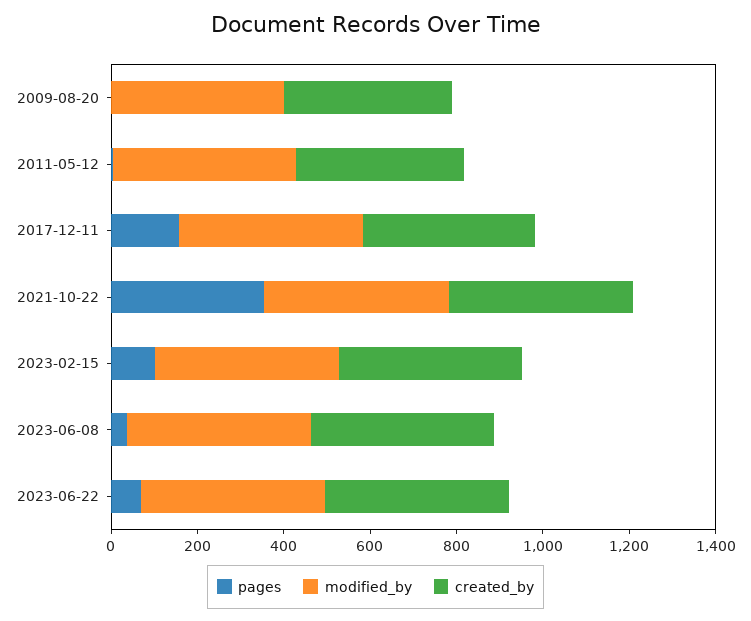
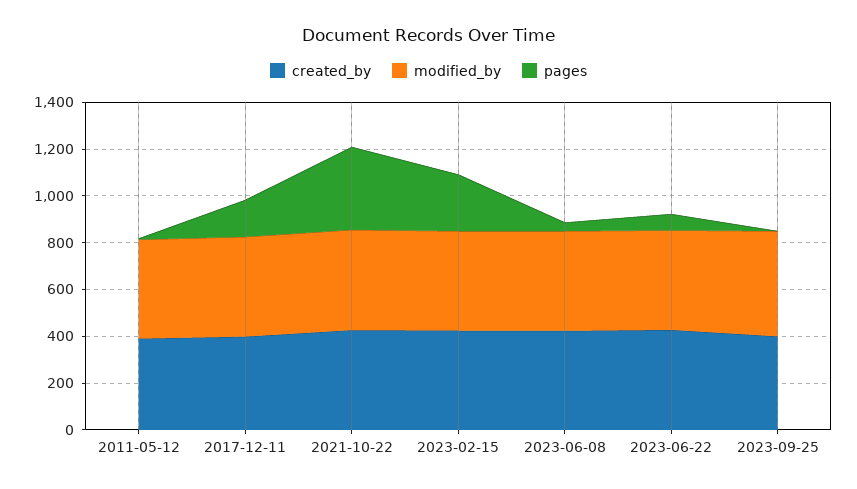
pages, 2009-08-20: 0 -> none
modified_by, 2009-08-20: 400 -> none
created_by, 2009-08-20: 400 -> none
pages, 2023-02-15: 100 -> 250
created_by, 2023-09-25: none -> 400
modified_by, 2023-09-25: none -> 450
pages, 2023-09-25: none -> 0

